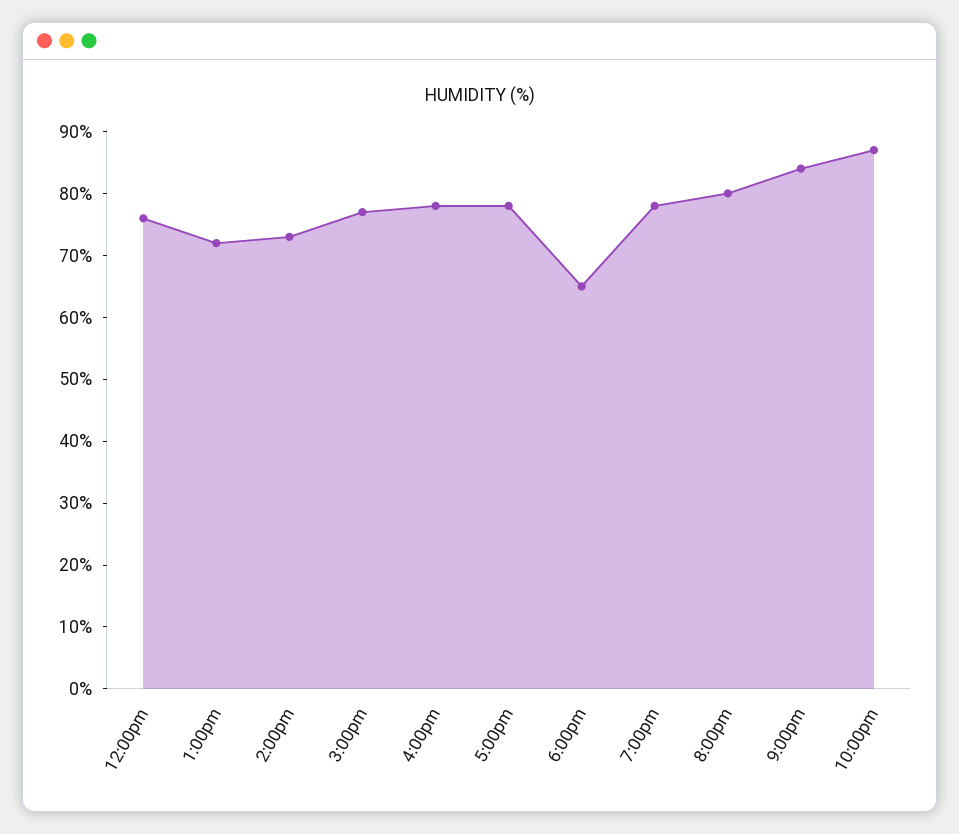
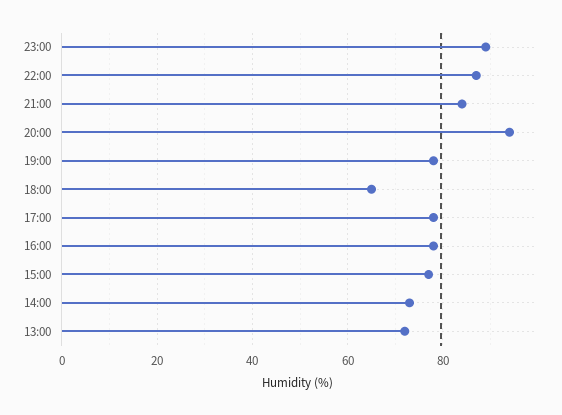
12:00pm: 75 -> none
8:00pm: 80 -> 95
23:00: none -> 90

